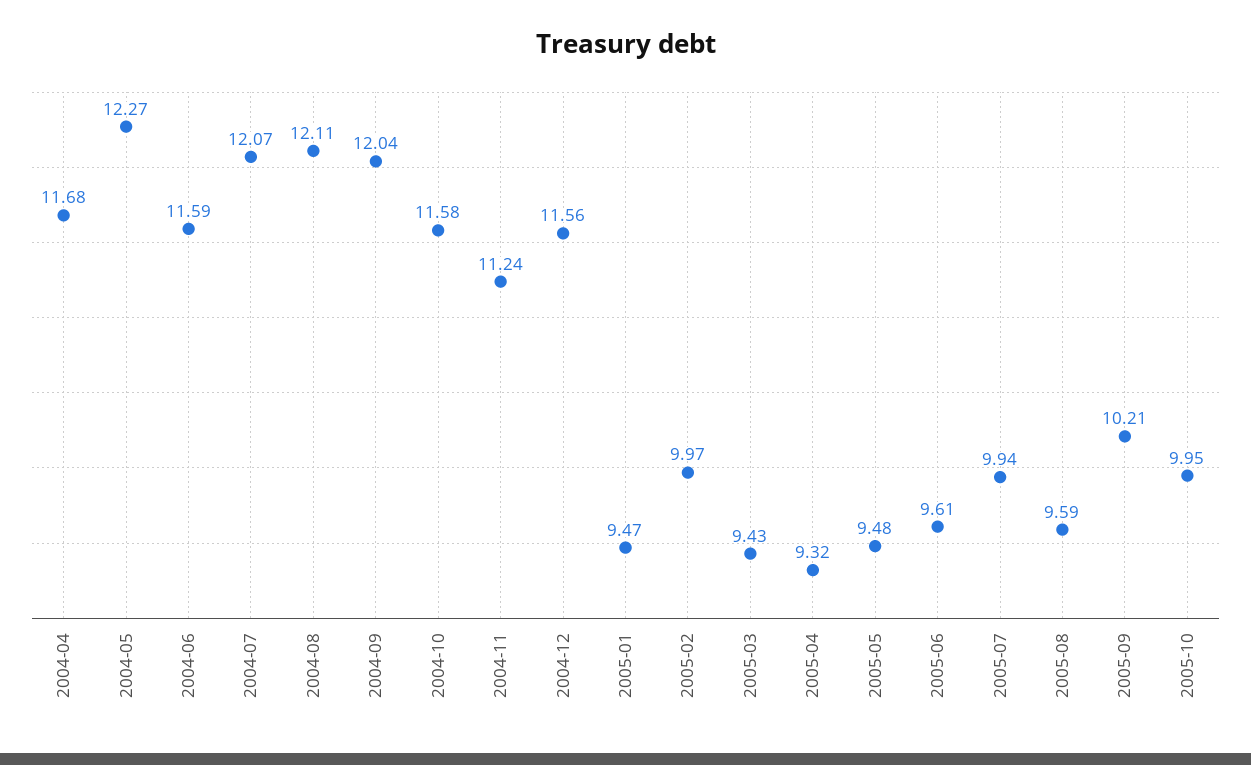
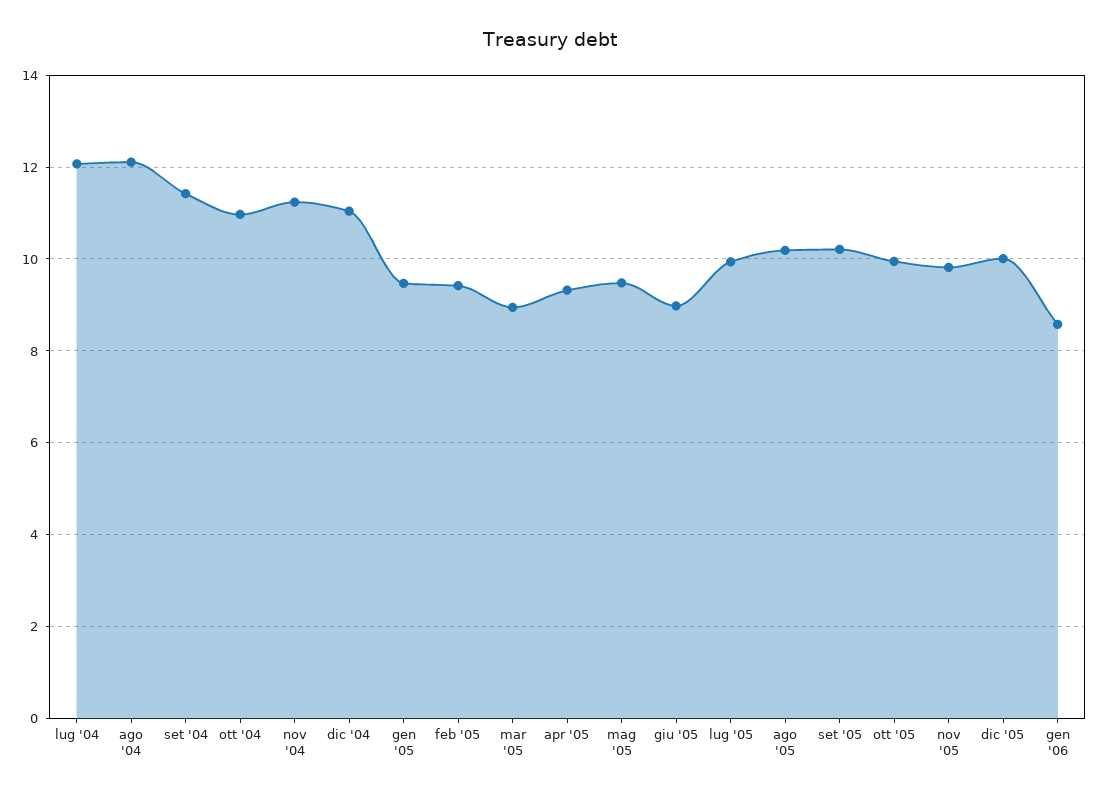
2004-04: 11.68 -> none
2004-05: 12.27 -> none
2004-06: 11.59 -> none
2004-09: 12.04 -> 11.4
2004-10: 11.58 -> 11
2004-12: 11.56 -> 11
2005-02: 9.97 -> 9.4
2005-03: 9.43 -> 9
2005-06: 9.61 -> 9
2005-08: 9.59 -> 10.2
nov '05: none -> 9.8
dic '05: none -> 10
gen '06: none -> 8.6

